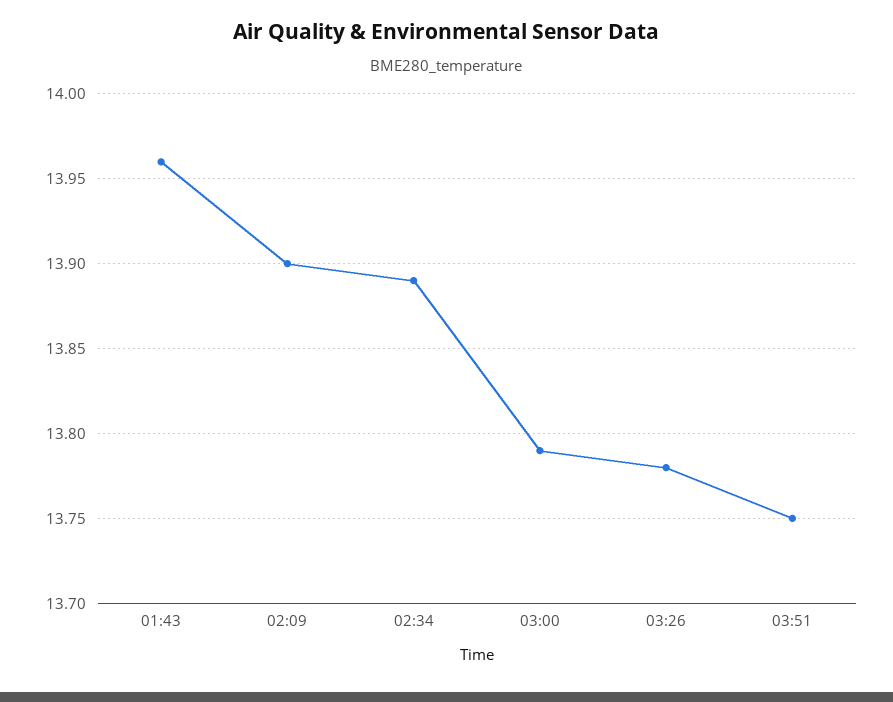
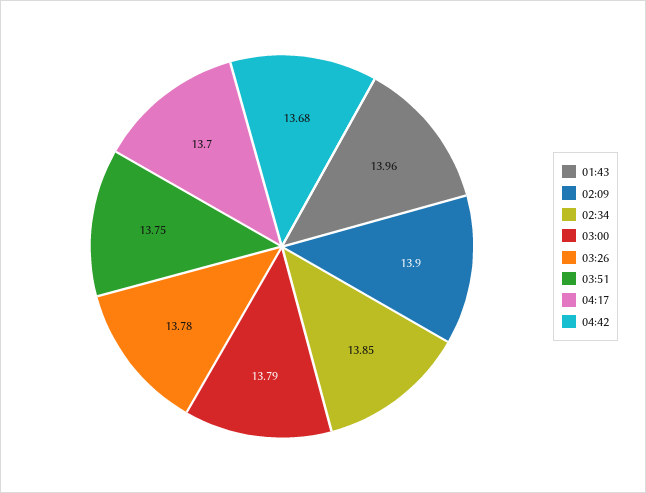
02:34: 13.89 -> 13.85
04:17: none -> 13.7
04:42: none -> 13.68

